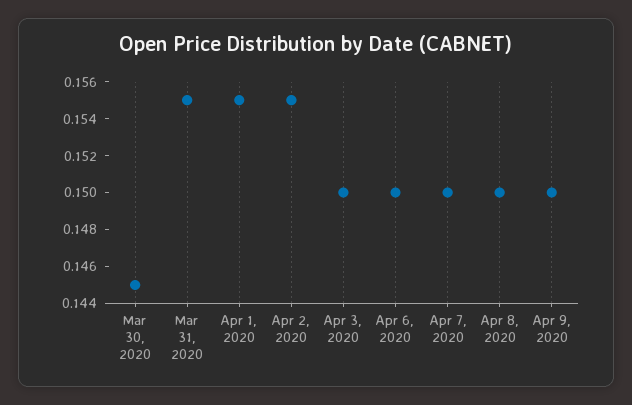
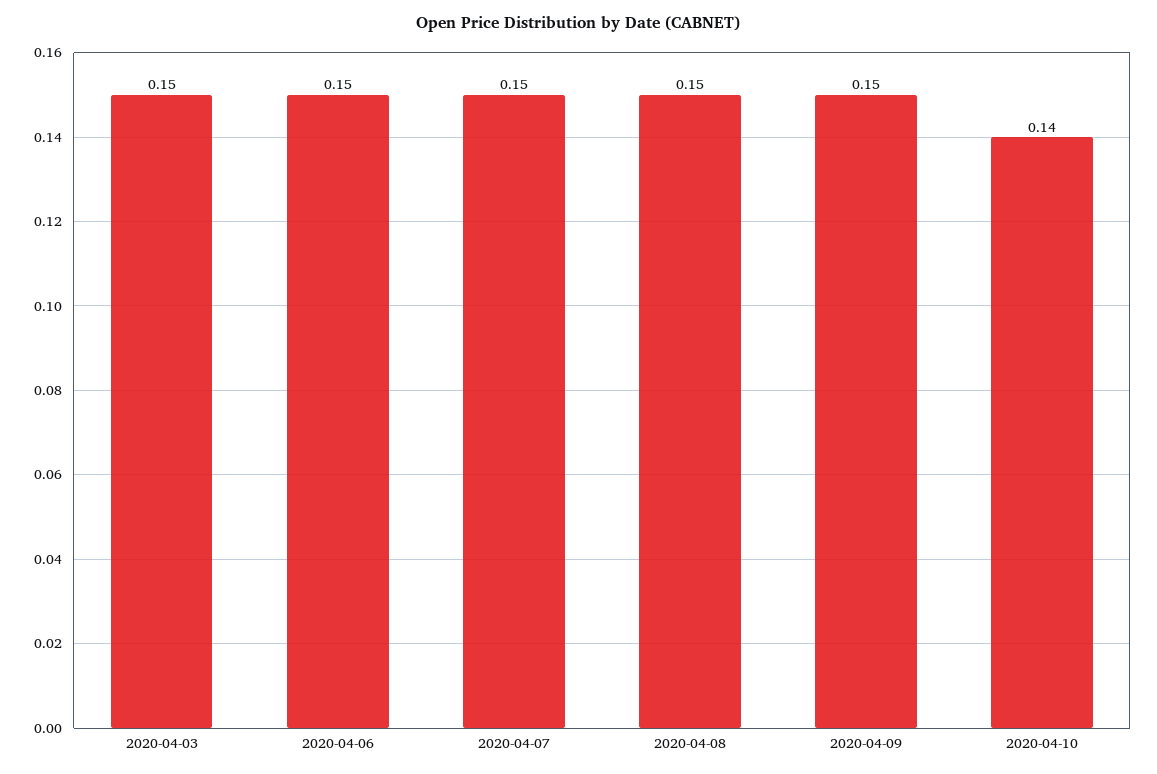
Mar 30, 2020: 0.145 -> none
Mar 31, 2020: 0.155 -> none
Apr 1, 2020: 0.155 -> none
Apr 2, 2020: 0.155 -> none
2020-04-10: none -> 0.14

